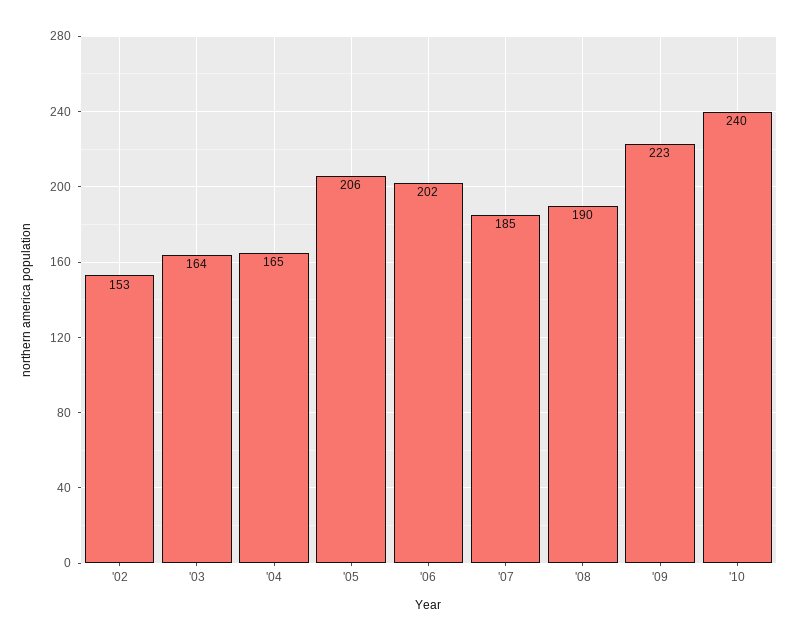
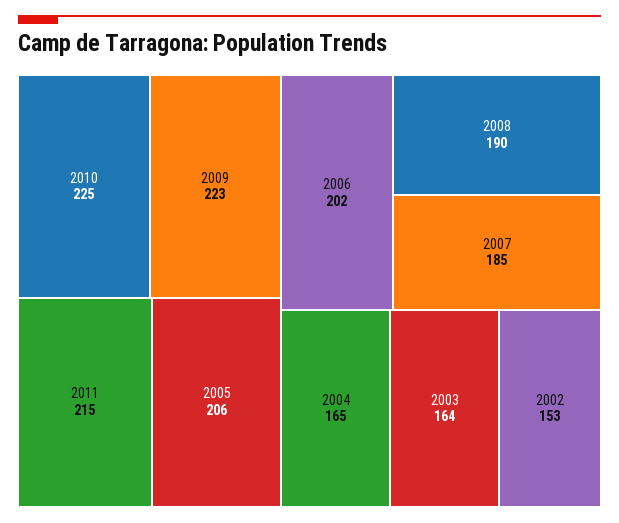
'10: 240 -> 225
2011: none -> 215

